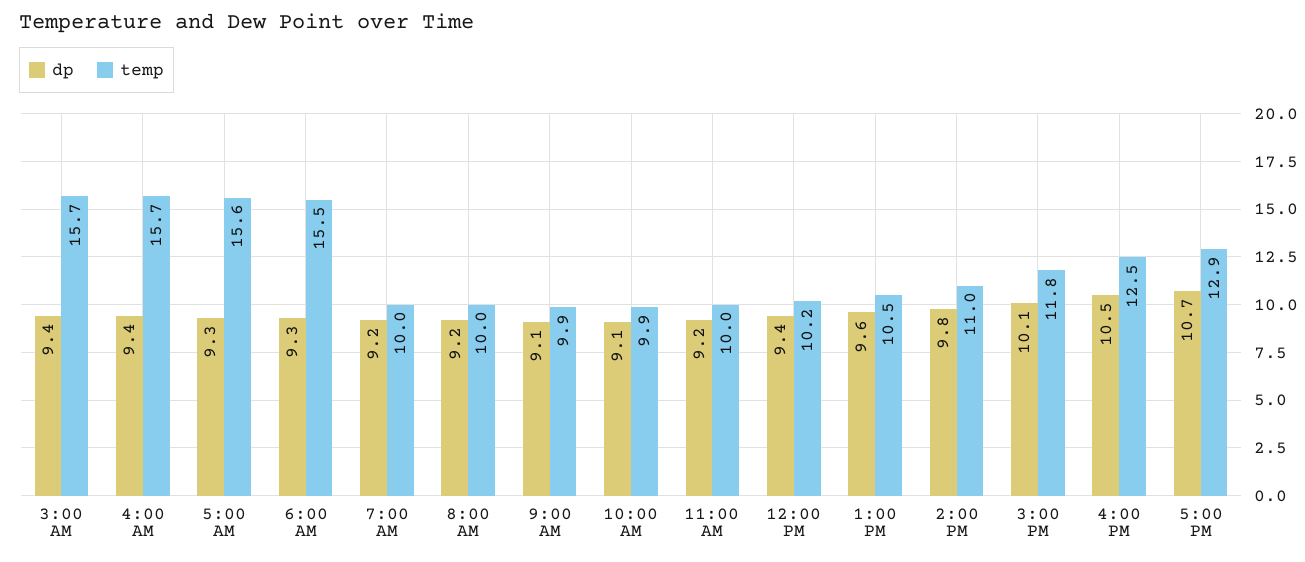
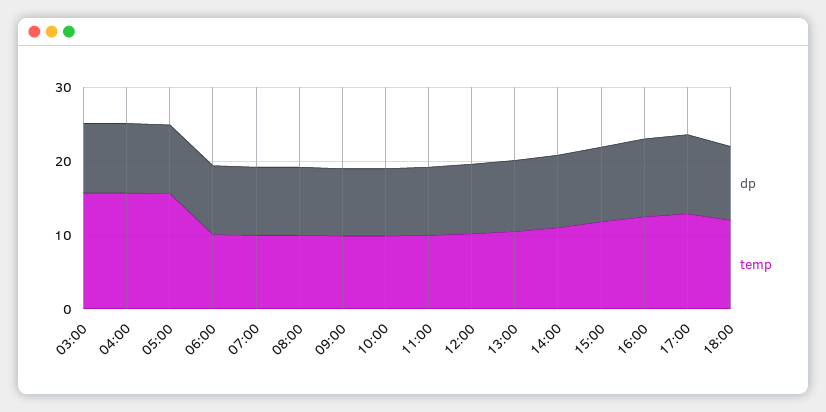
temp, 6:00 AM: 15.5 -> 10
dp, 18:00: none -> 10
temp, 18:00: none -> 12

